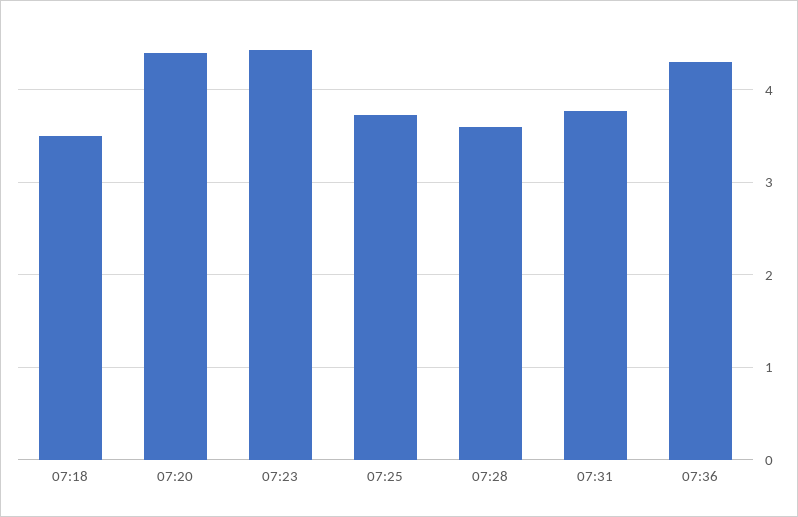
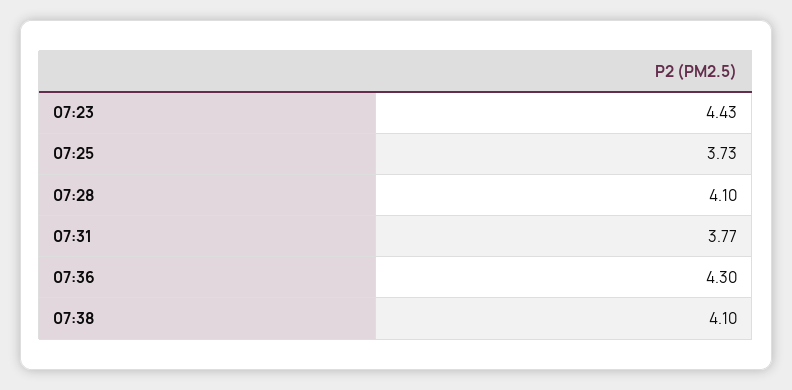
07:18: 3.5 -> none
07:20: 4.4 -> none
07:28: 3.6 -> 4.1
07:38: none -> 4.1

